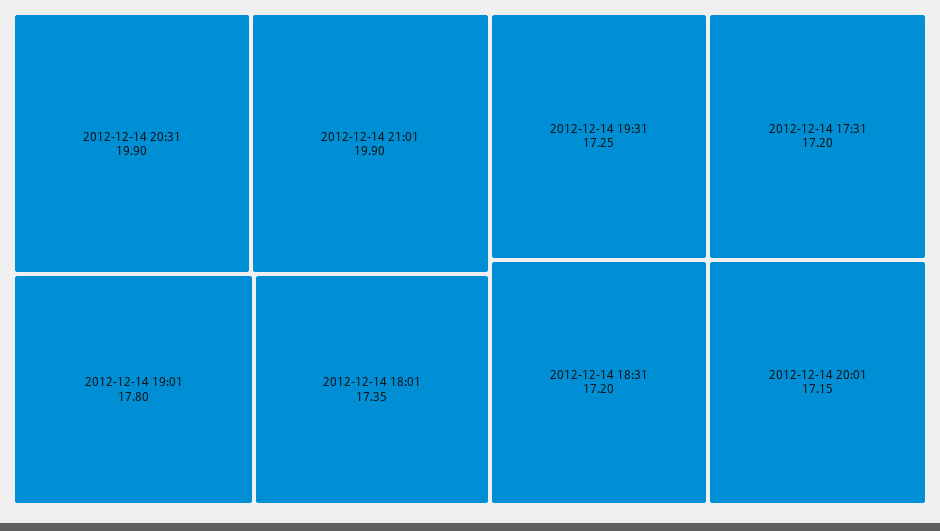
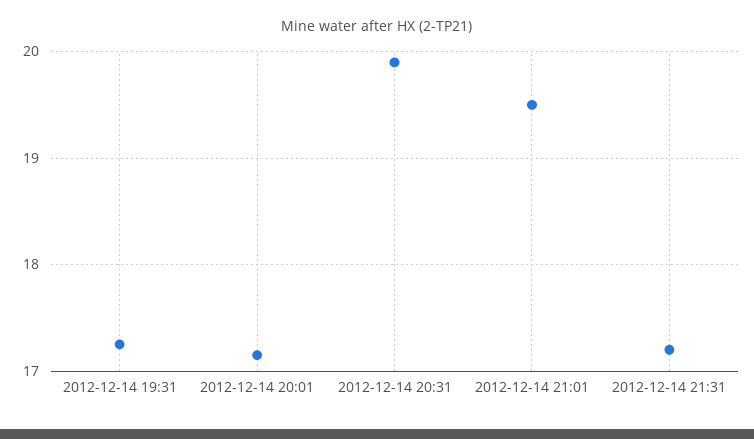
2012-12-14 21:01: 19.9 -> 19.5
2012-12-14 19:01: 17.8 -> none
2012-12-14 18:01: 17.35 -> none
2012-12-14 17:31: 17.2 -> none
2012-12-14 18:31: 17.2 -> none
2012-12-14 21:31: none -> 17.2

